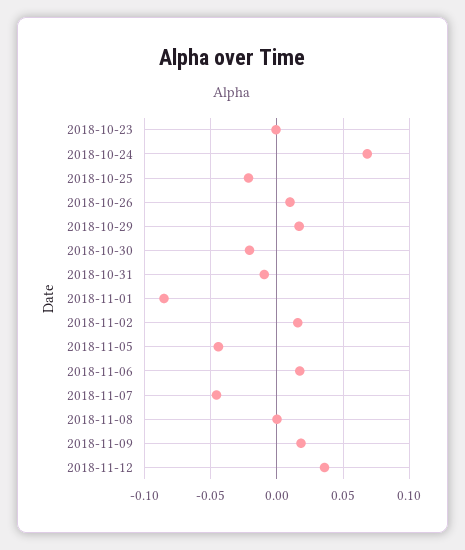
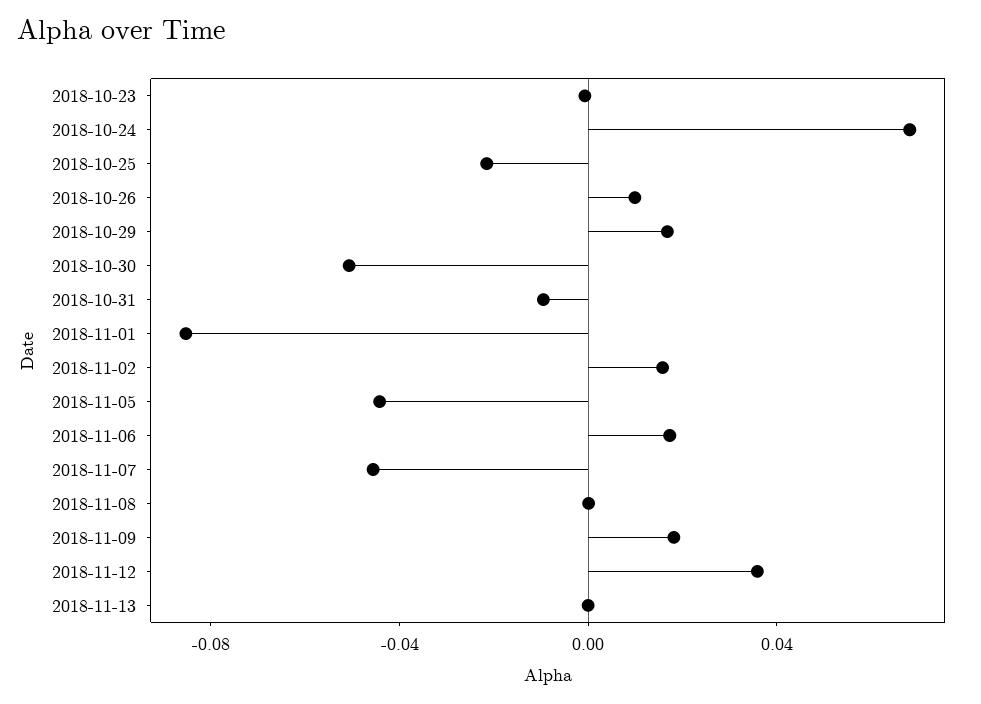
2018-10-30: -0.02 -> -0.05
2018-11-13: none -> 0

